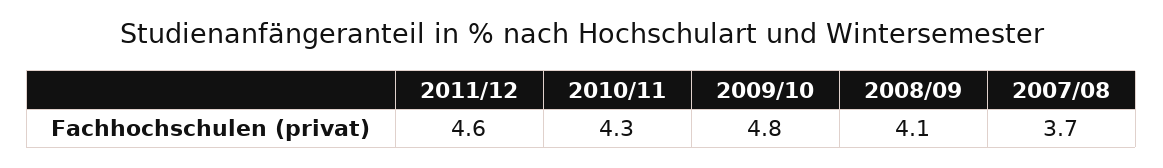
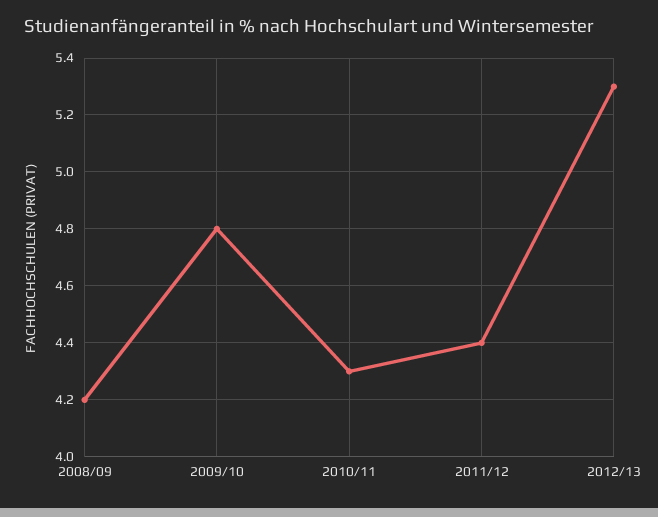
2011/12: 4.6 -> 4.4
2008/09: 4.1 -> 4.2
2007/08: 3.7 -> none
2012/13: none -> 5.3

